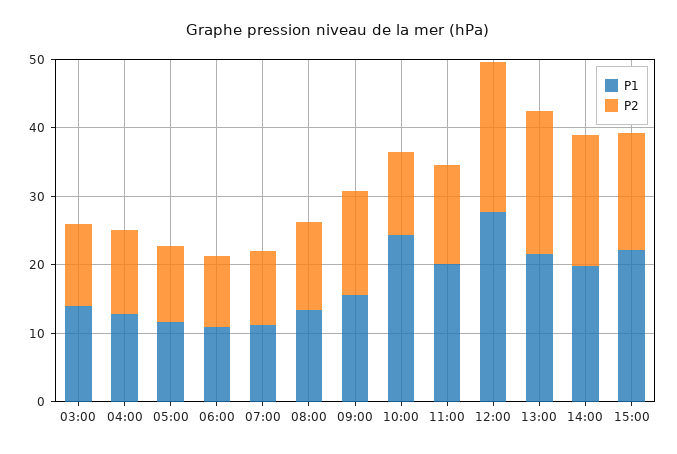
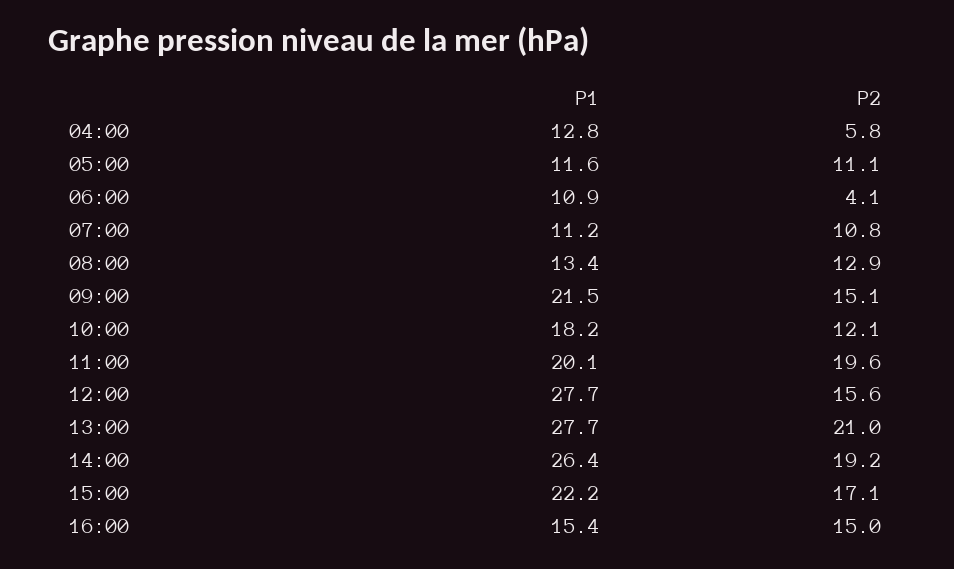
P1, 03:00: 14 -> none
P2, 03:00: 12 -> none
P2, 04:00: 12 -> 5.8
P2, 06:00: 10 -> 4.1
P1, 09:00: 16 -> 21.5
P1, 10:00: 24 -> 18.2
P2, 11:00: 14 -> 19.6
P2, 12:00: 22 -> 15.6
P1, 13:00: 22 -> 27.7
P1, 14:00: 20 -> 26.4
P1, 16:00: none -> 15.4
P2, 16:00: none -> 15

